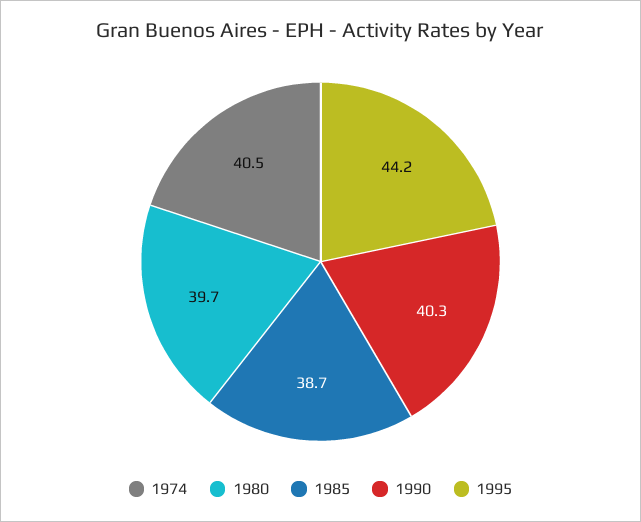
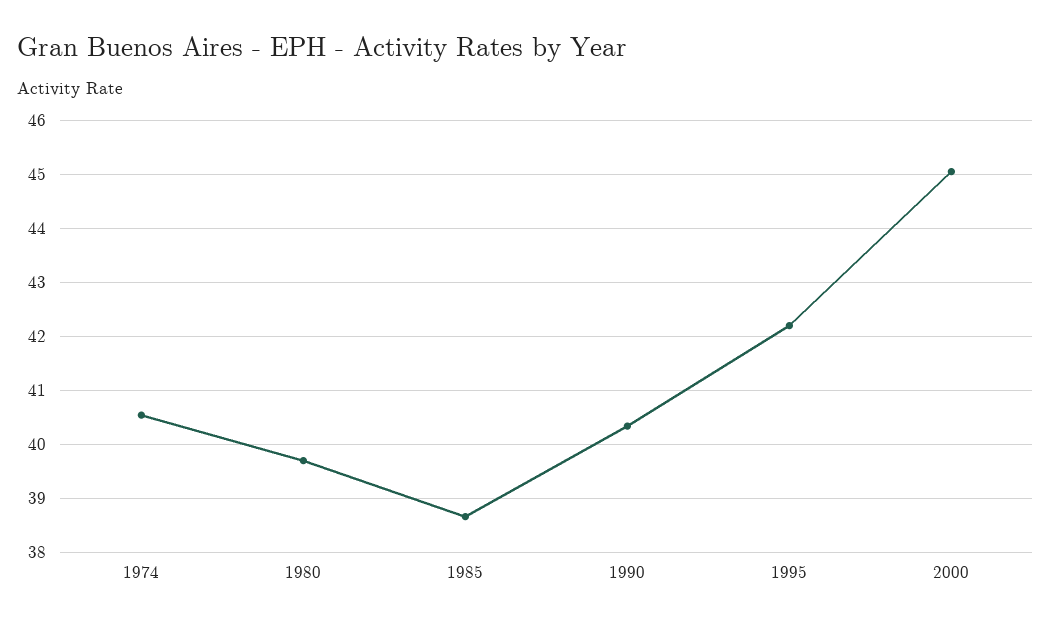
1995: 44.2 -> 42.2
2000: none -> 45

